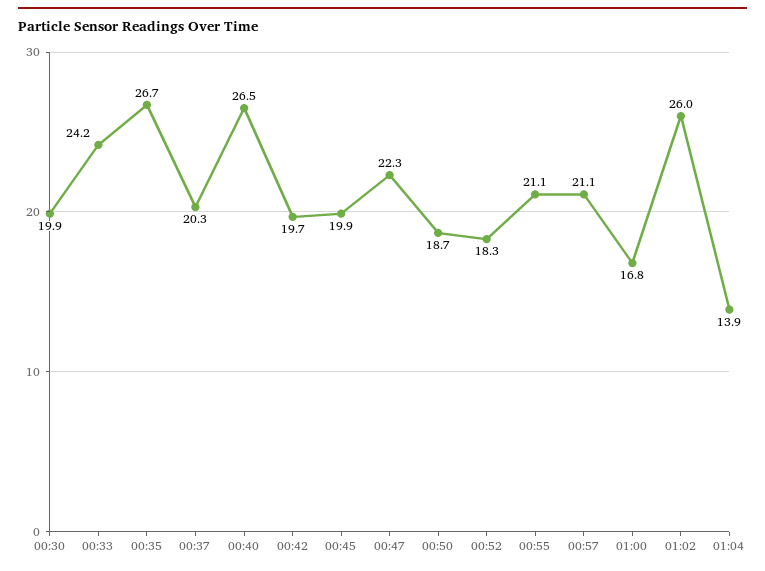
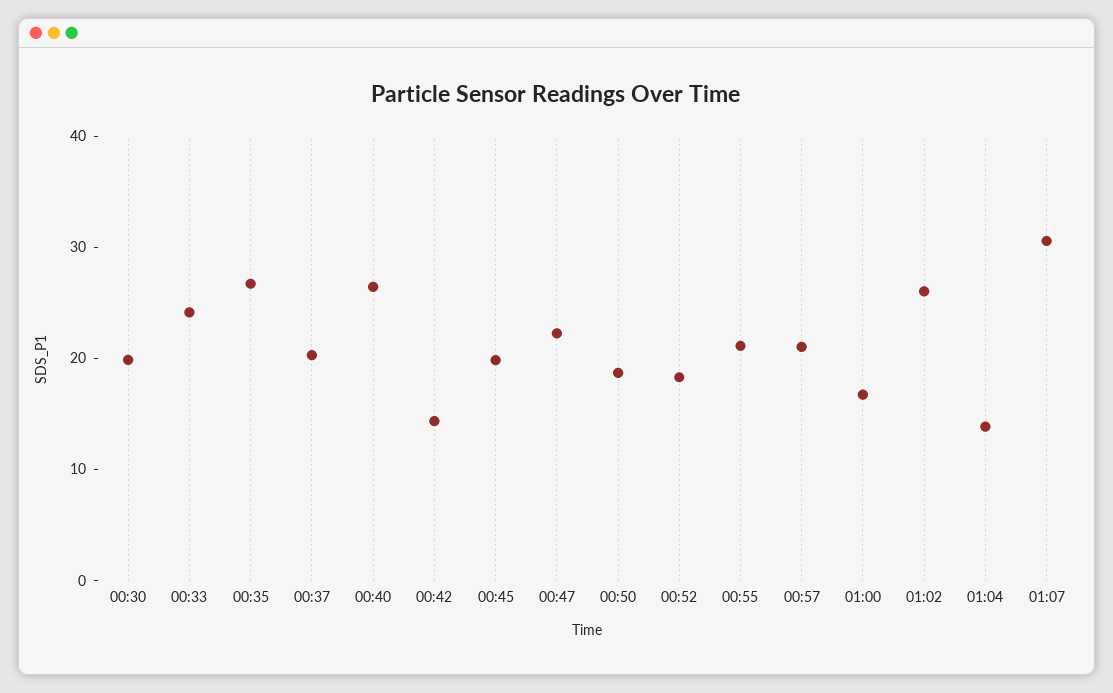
00:42: 19.7 -> 14
01:07: none -> 30

